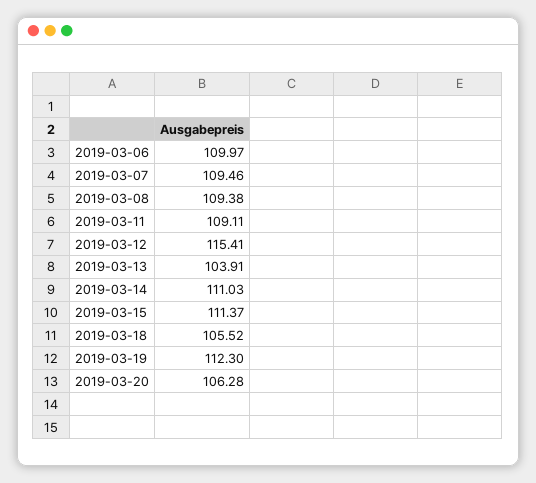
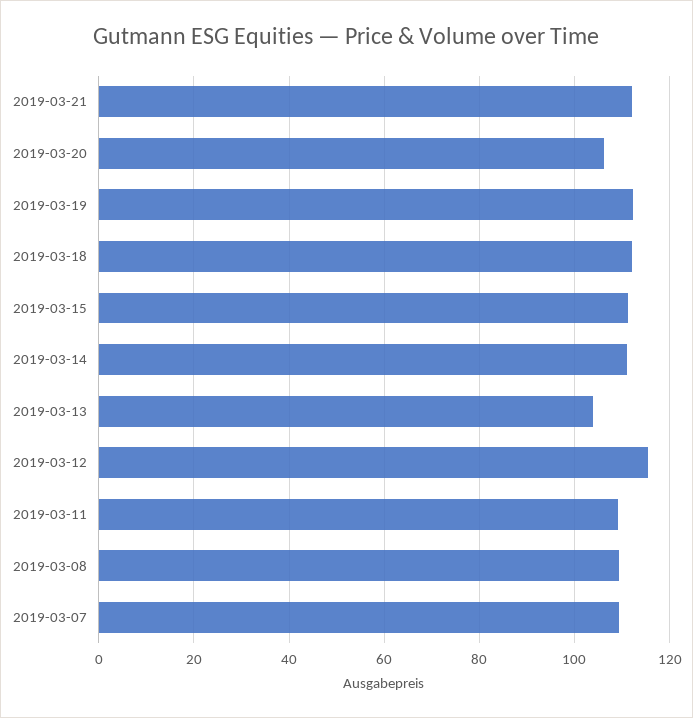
2019-03-06: 109.97 -> none
2019-03-18: 105.52 -> 112
2019-03-21: none -> 112

